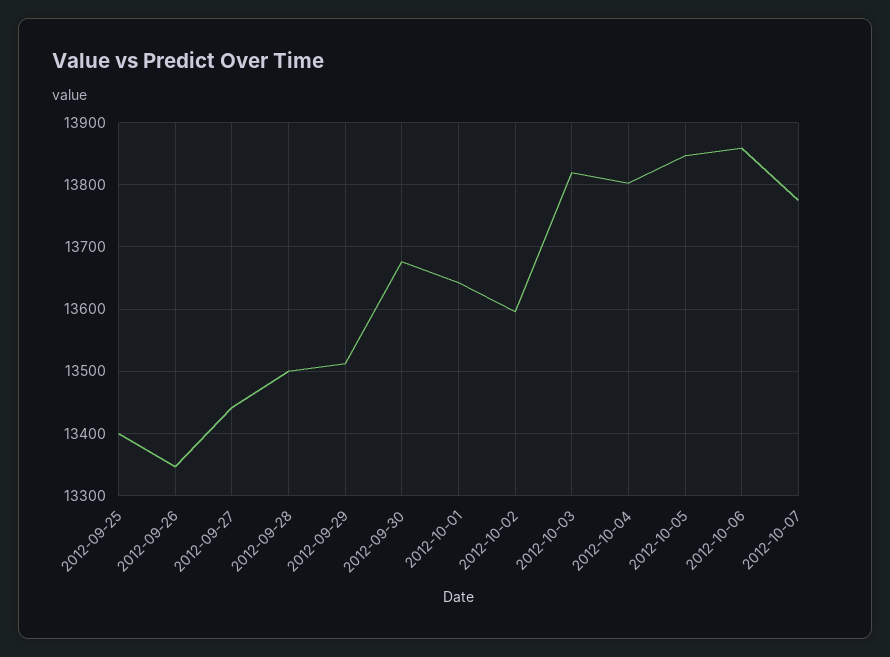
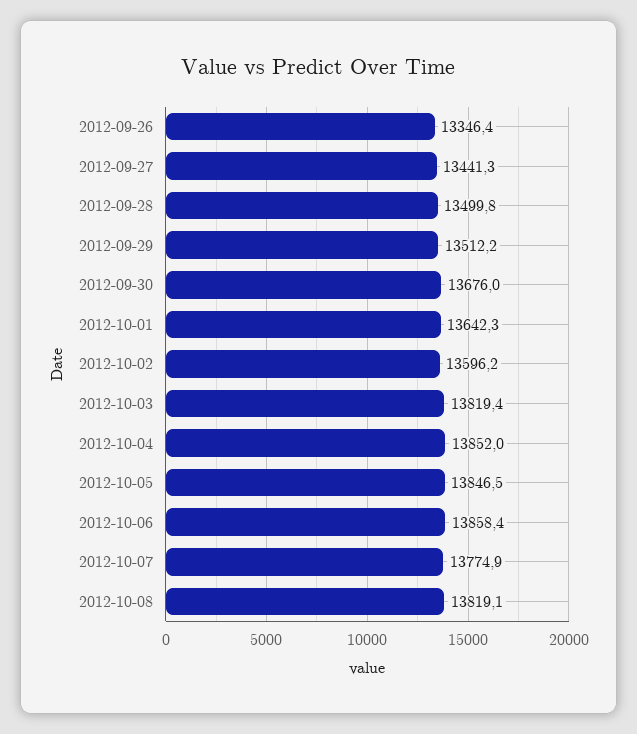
2012-09-25: 13400 -> none
2012-10-04: 13800 -> 13852
2012-10-08: none -> 13819.1

